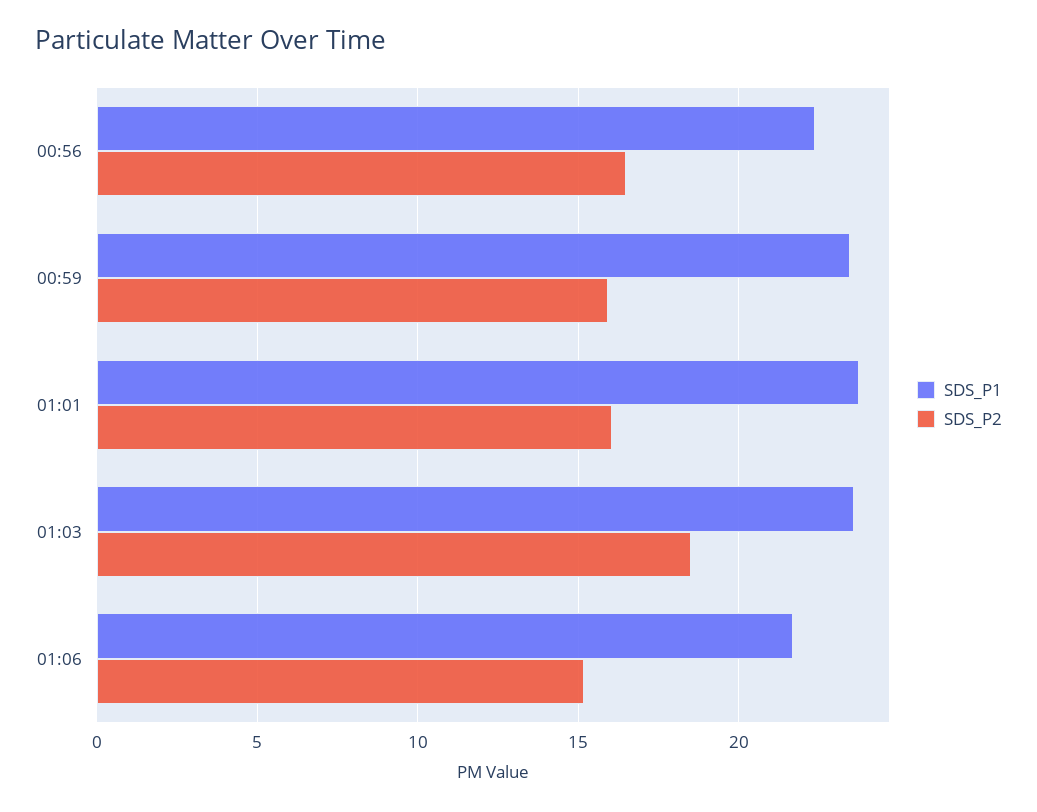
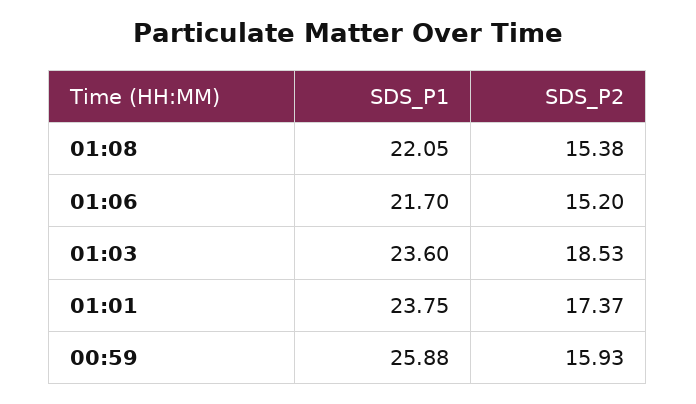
SDS_P1, 00:56: 22.5 -> none
SDS_P2, 00:56: 16.5 -> none
SDS_P1, 00:59: 23.5 -> 25.88
SDS_P2, 01:01: 16 -> 17.37
SDS_P1, 01:08: none -> 22.05
SDS_P2, 01:08: none -> 15.38

